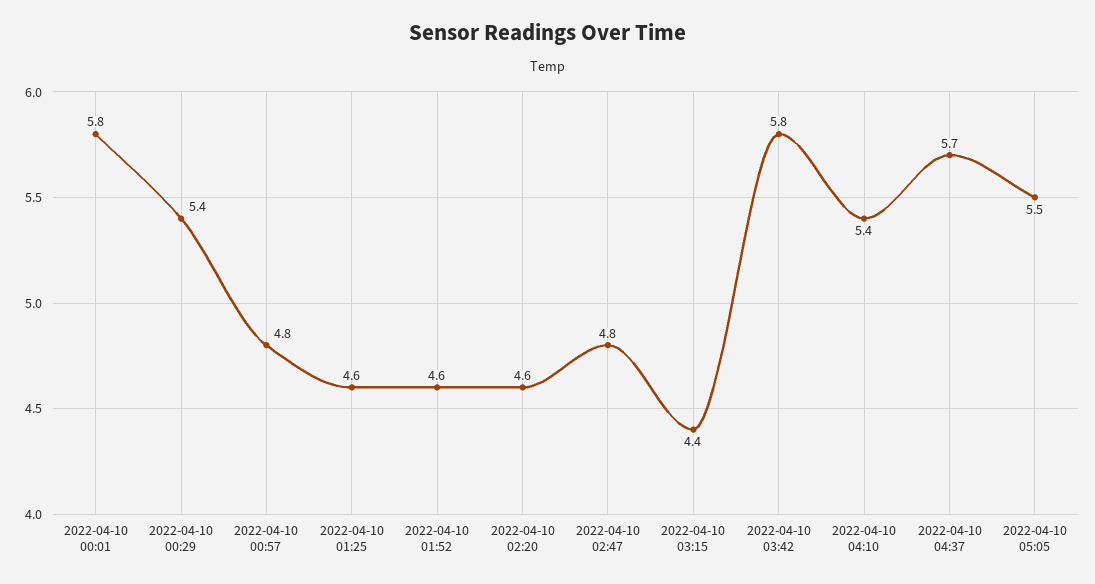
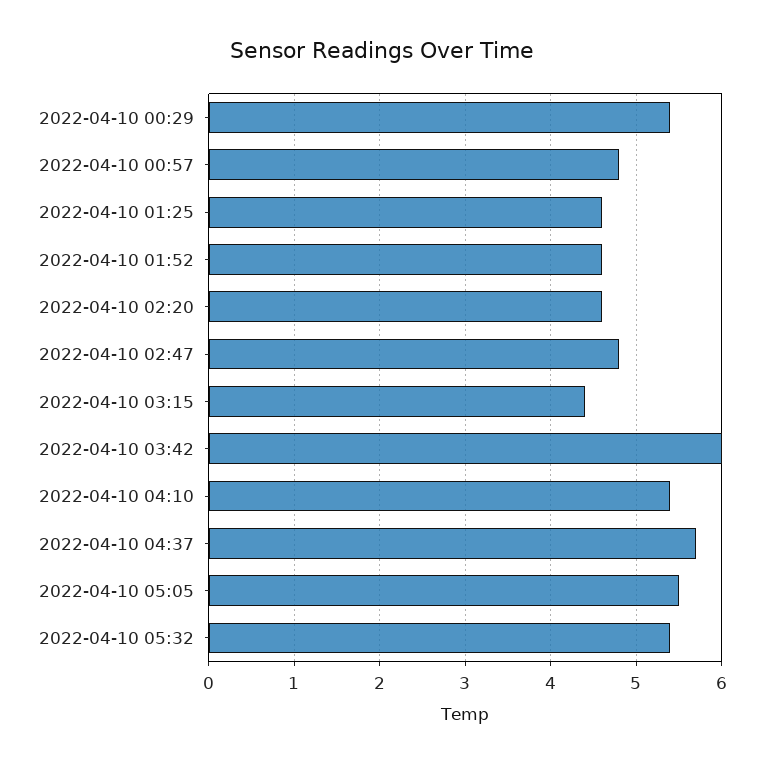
2022-04-10 00:01: 5.8 -> none
2022-04-10 03:42: 5.8 -> 6
2022-04-10 05:32: none -> 5.4

